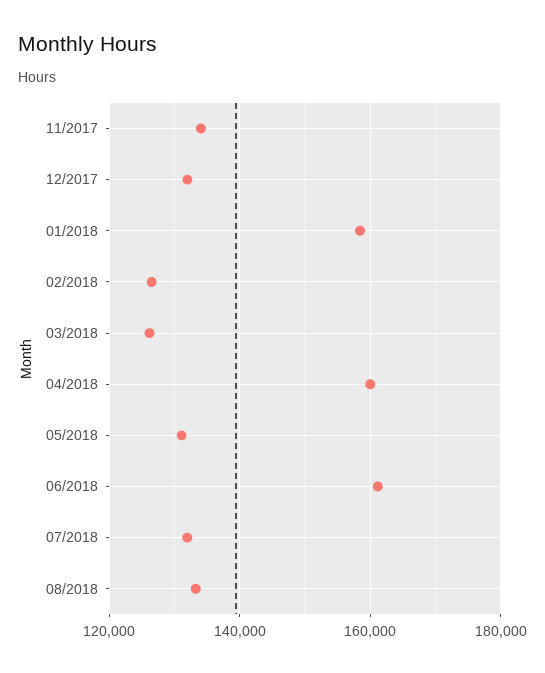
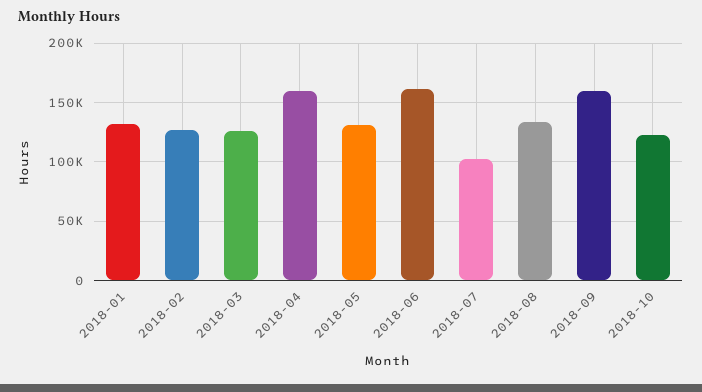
11/2017: 134000 -> none
12/2017: 132000 -> none
01/2018: 158000 -> 130000
07/2018: 132000 -> 100000
2018-09: none -> 160000
2018-10: none -> 120000

